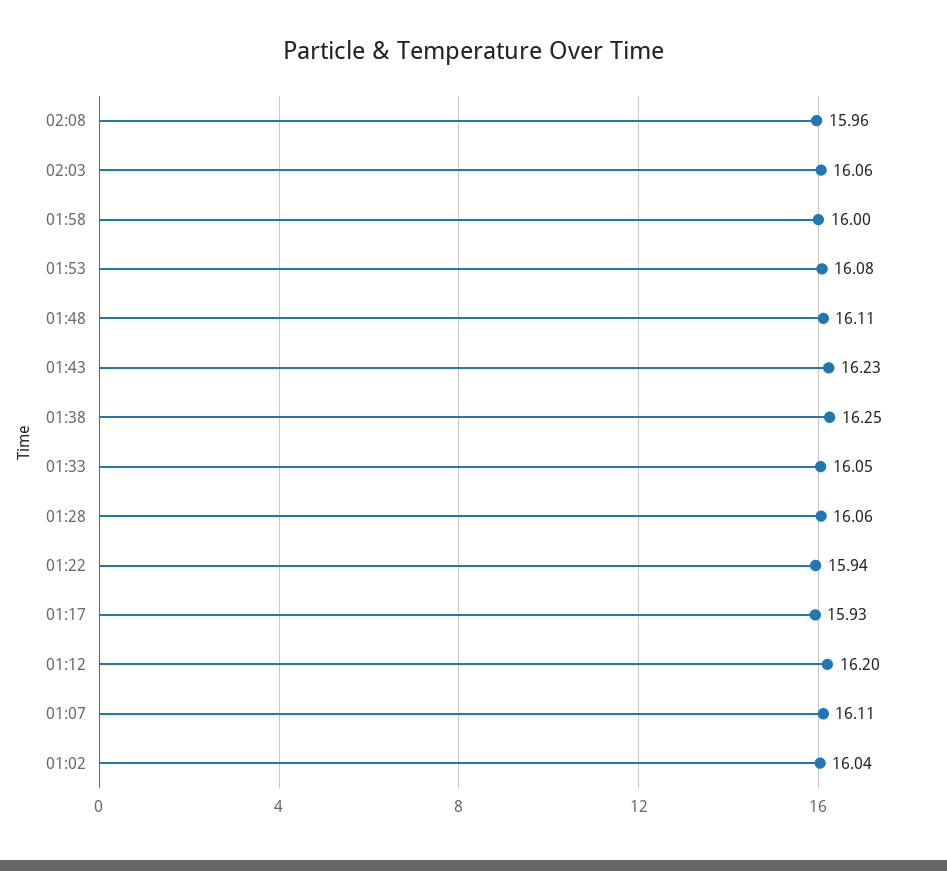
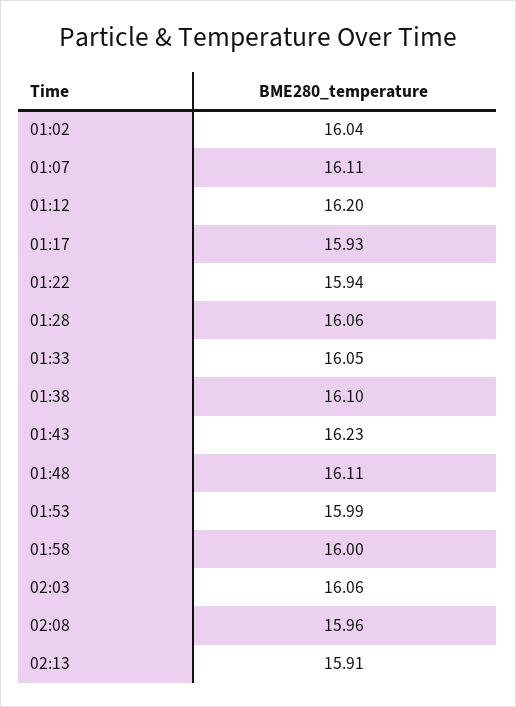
01:53: 16.08 -> 15.99
01:38: 16.25 -> 16.1
02:13: none -> 15.91

